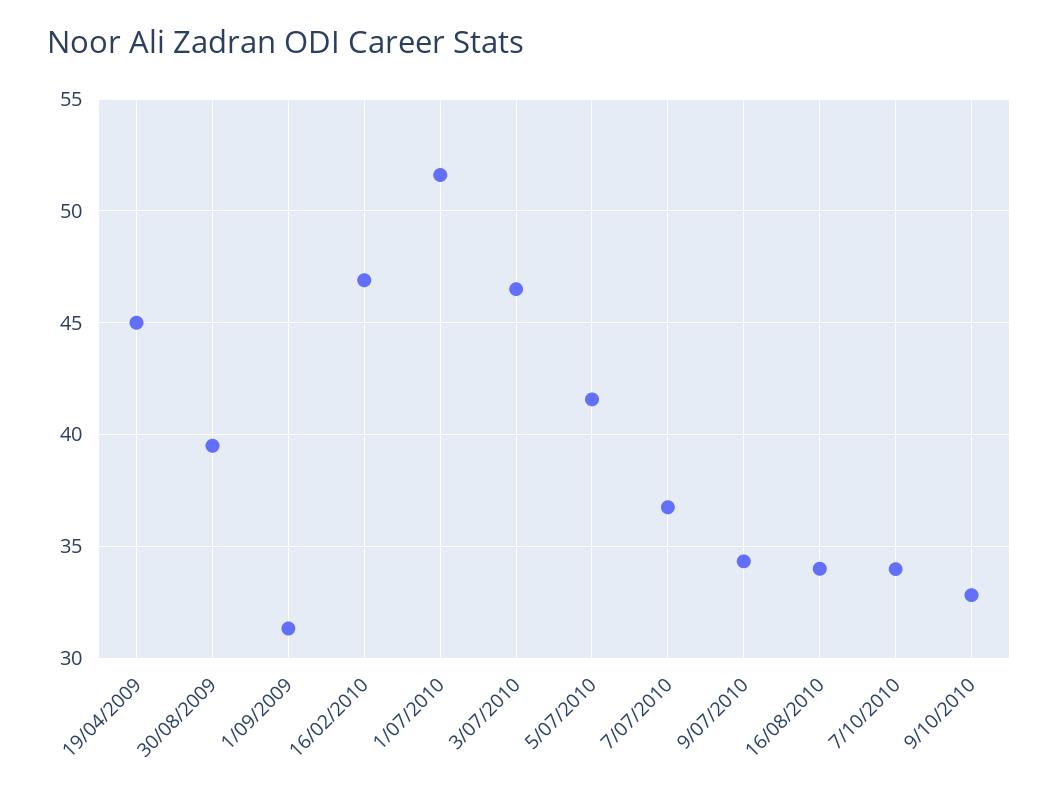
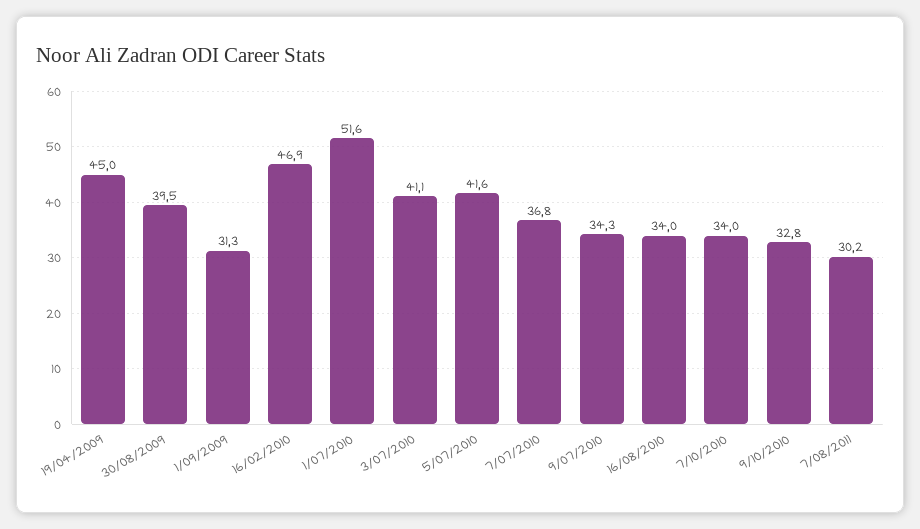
3/07/2010: 46.5 -> 41.1
7/08/2011: none -> 30.2

